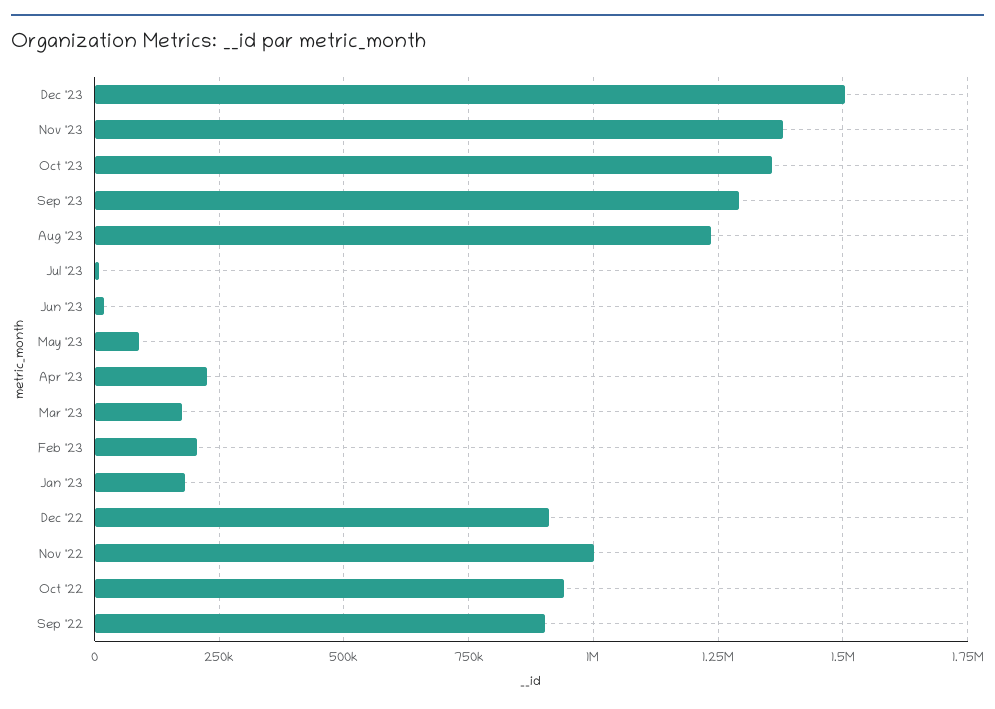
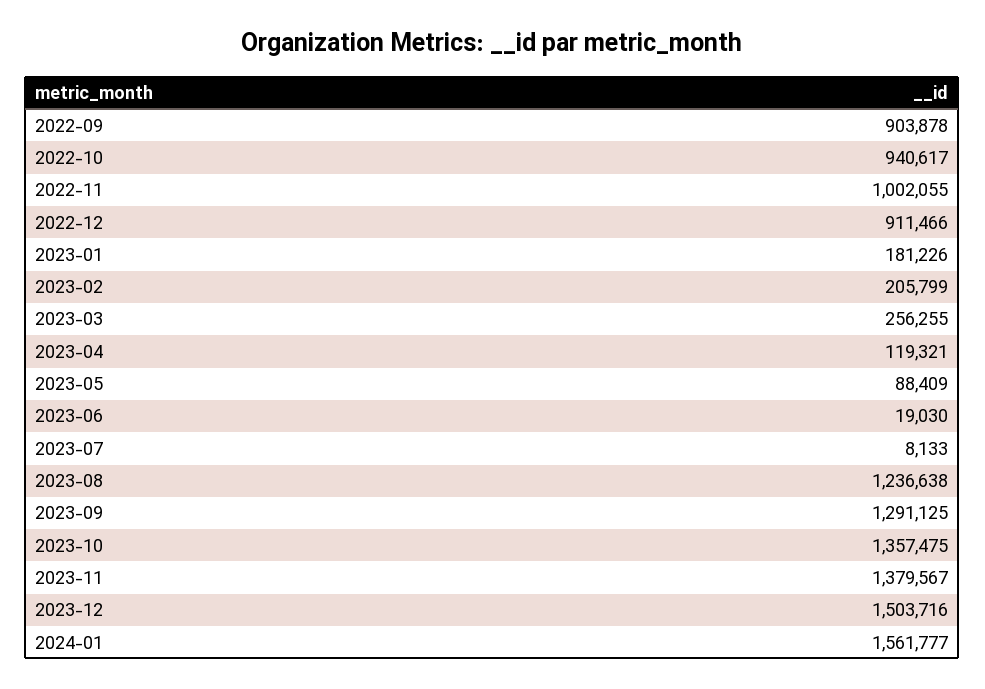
Apr '23: 225000 -> 119321
Mar '23: 175000 -> 256255
2024-01: none -> 1561777

